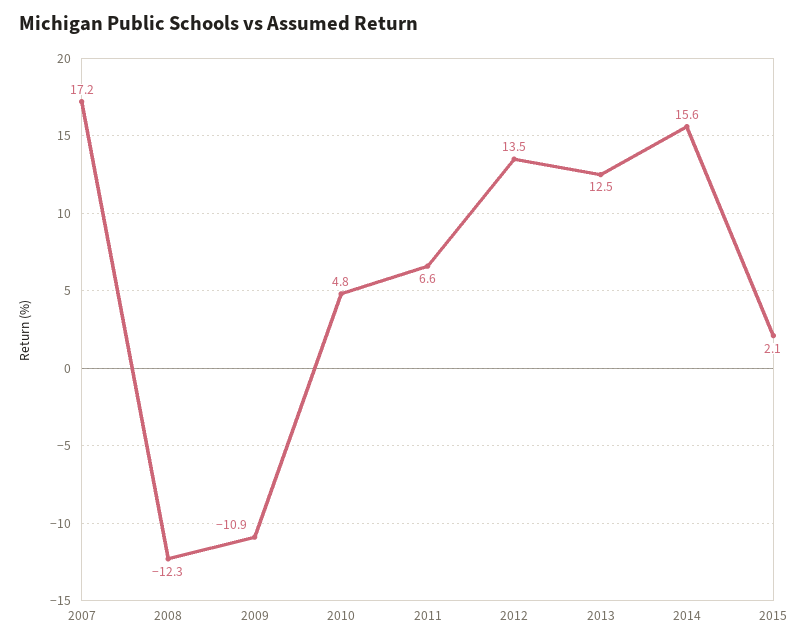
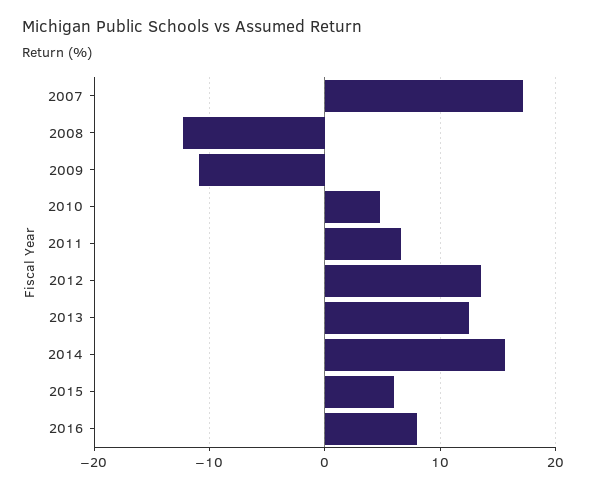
2015: 2.1 -> 6
2016: none -> 8

